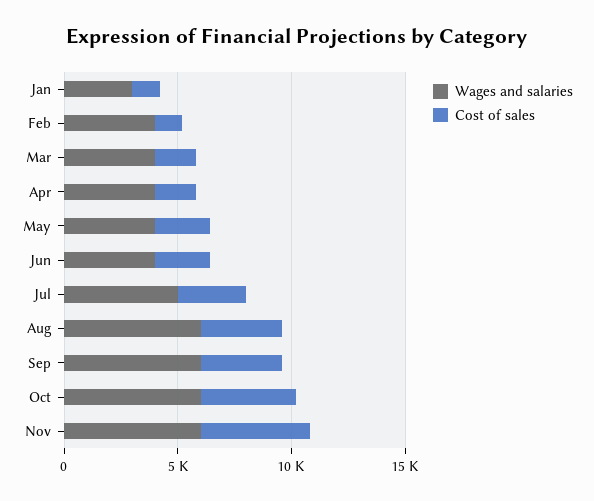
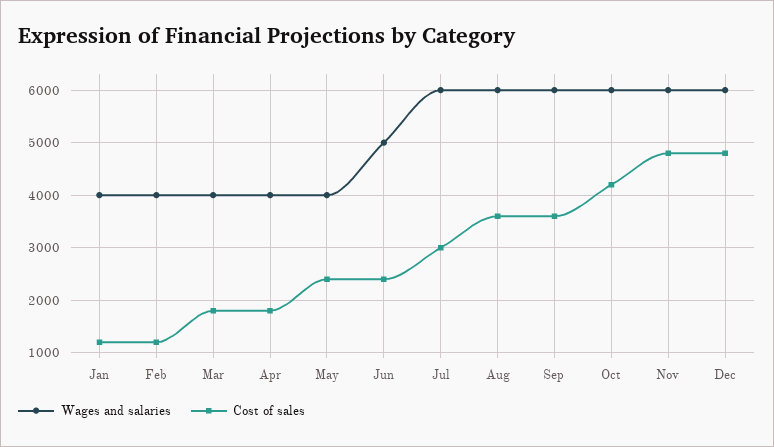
Wages and salaries, Jan: 3000 -> 4000
Wages and salaries, Jun: 4000 -> 5000
Wages and salaries, Jul: 5000 -> 6000
Wages and salaries, Dec: none -> 6000
Cost of sales, Dec: none -> 4800

